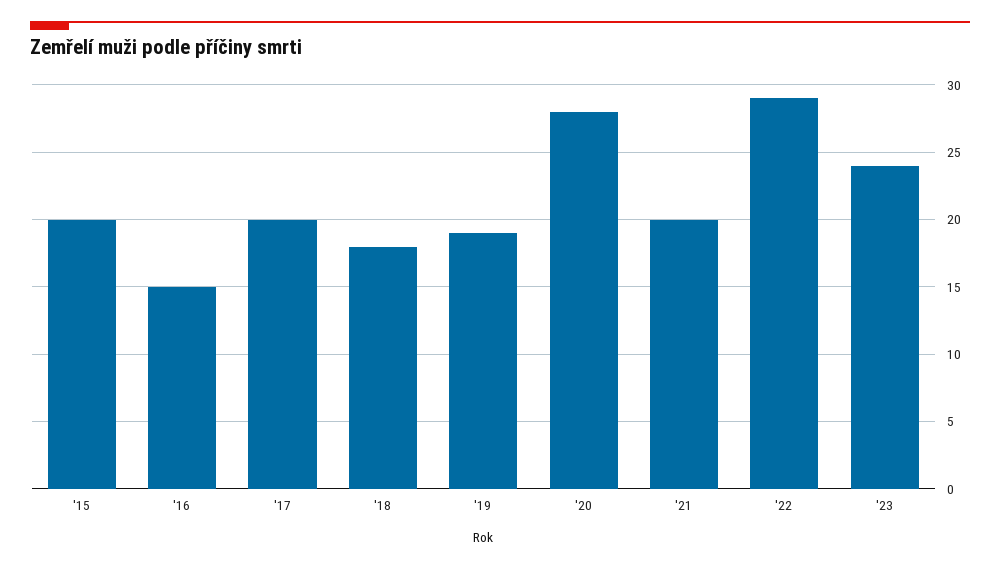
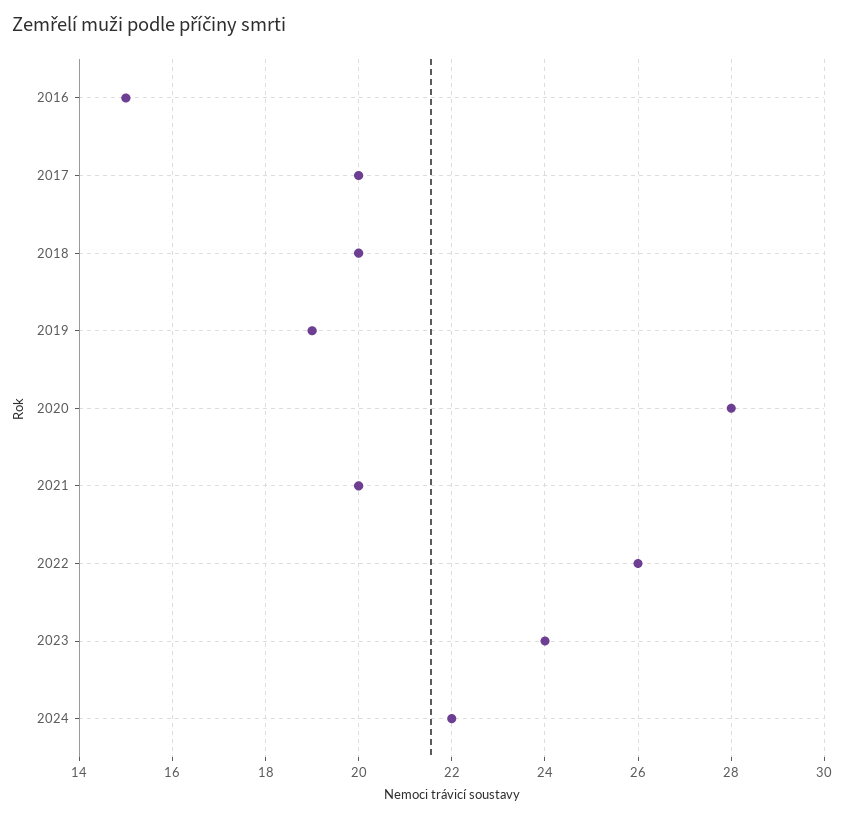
'15: 20 -> none
'18: 18 -> 20
'22: 29 -> 26
2024: none -> 22

